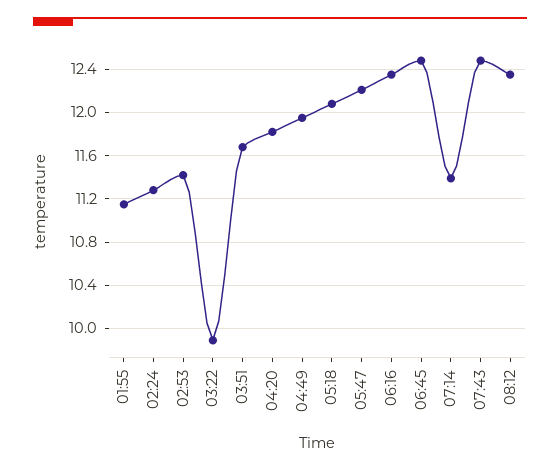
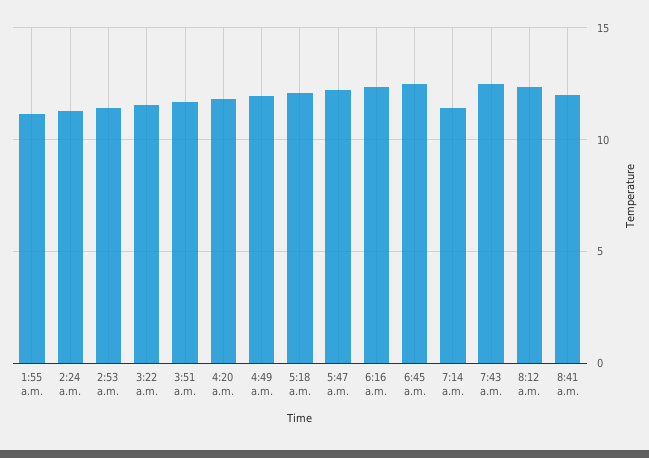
03:22: 9.9 -> 11.5
8:41 a.m.: none -> 12

